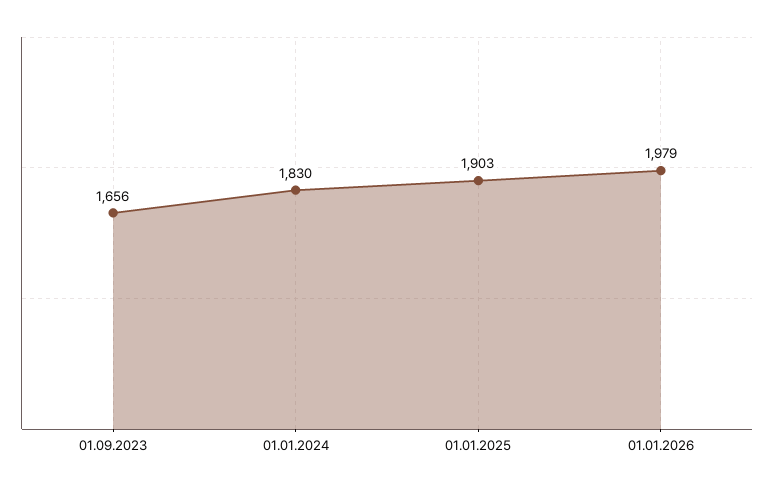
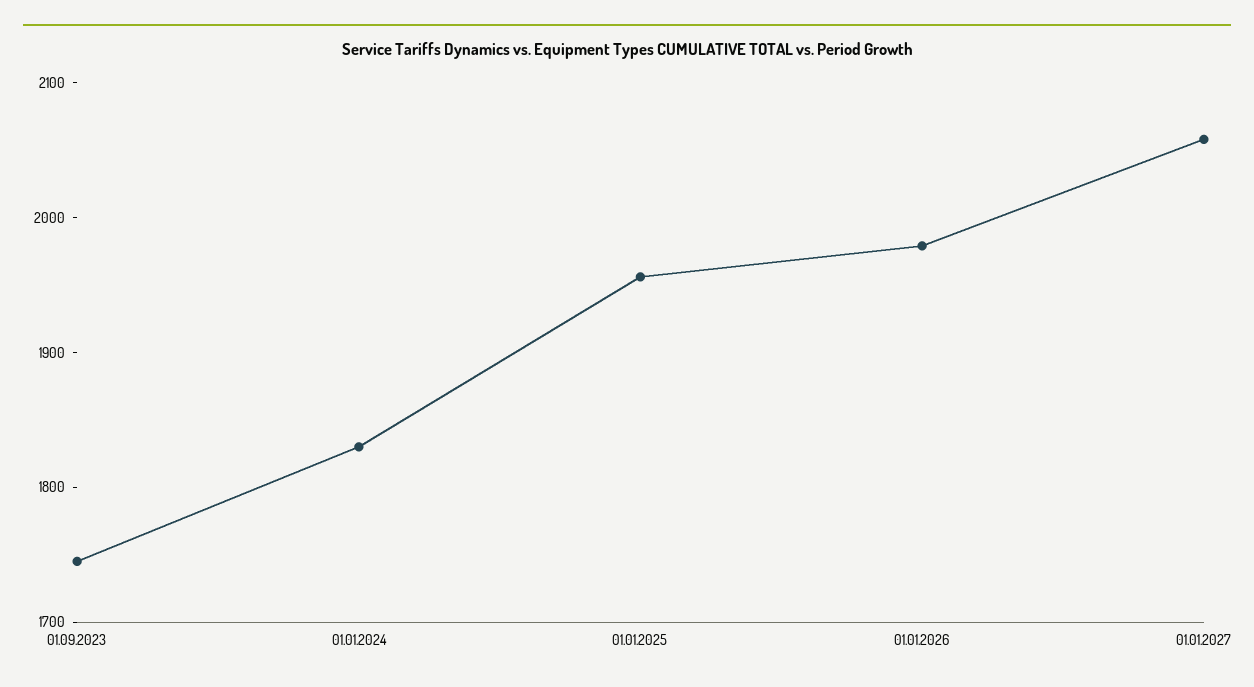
01.09.2023: 1656 -> 1740
01.01.2025: 1903 -> 1960
01.01.2027: none -> 2060

